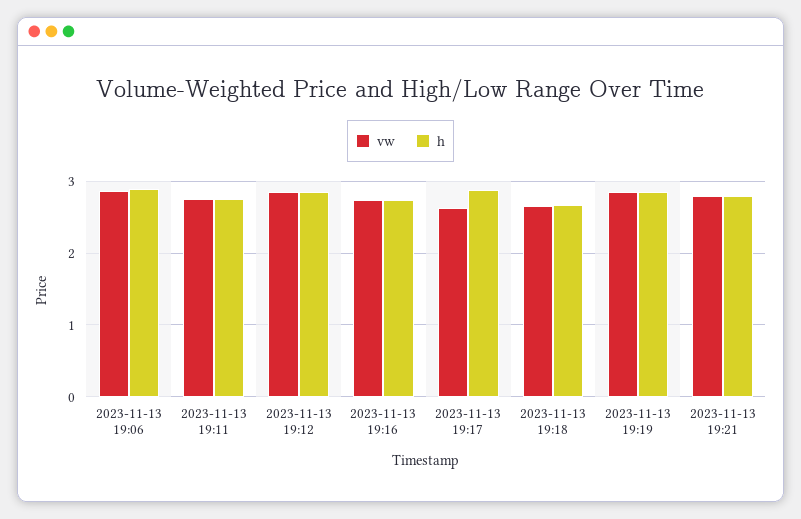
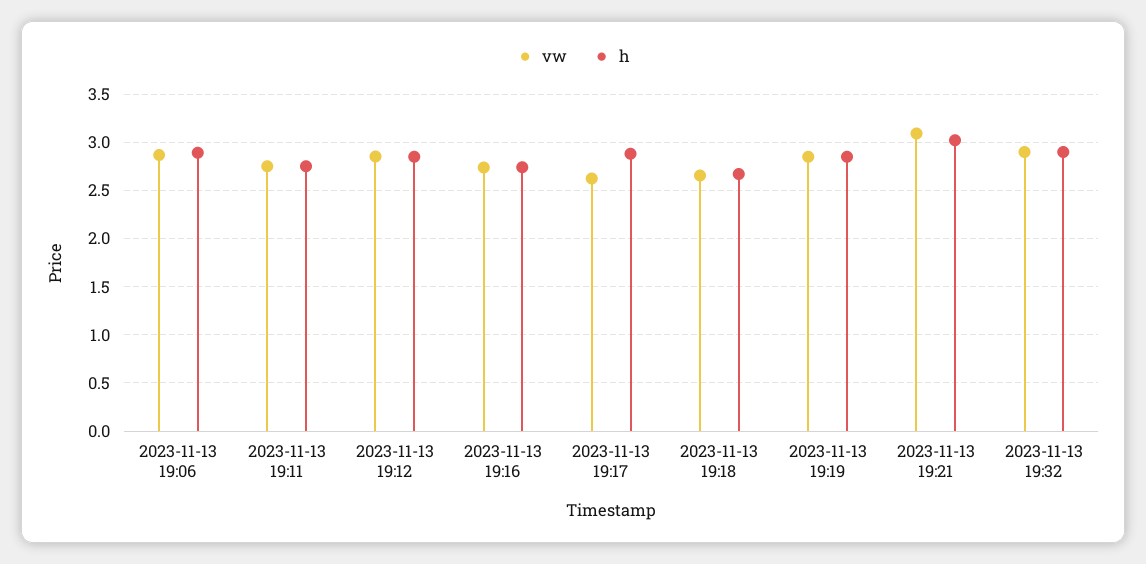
vw, 2023-11-13 19:21: 2.8 -> 3.1
h, 2023-11-13 19:21: 2.8 -> 3
vw, 2023-11-13 19:32: none -> 2.9
h, 2023-11-13 19:32: none -> 2.9

